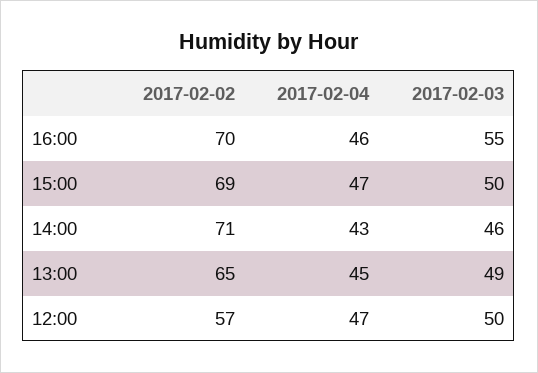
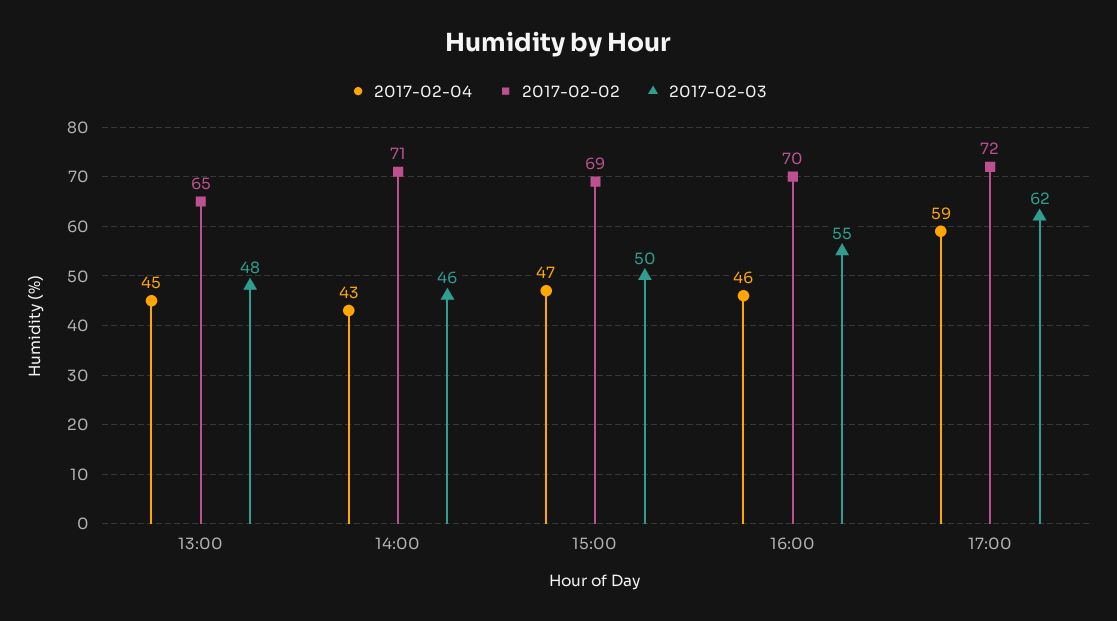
2017-02-03, 13:00: 49 -> 48
2017-02-02, 12:00: 57 -> none
2017-02-04, 12:00: 47 -> none
2017-02-03, 12:00: 50 -> none
2017-02-04, 17:00: none -> 59
2017-02-02, 17:00: none -> 72
2017-02-03, 17:00: none -> 62

